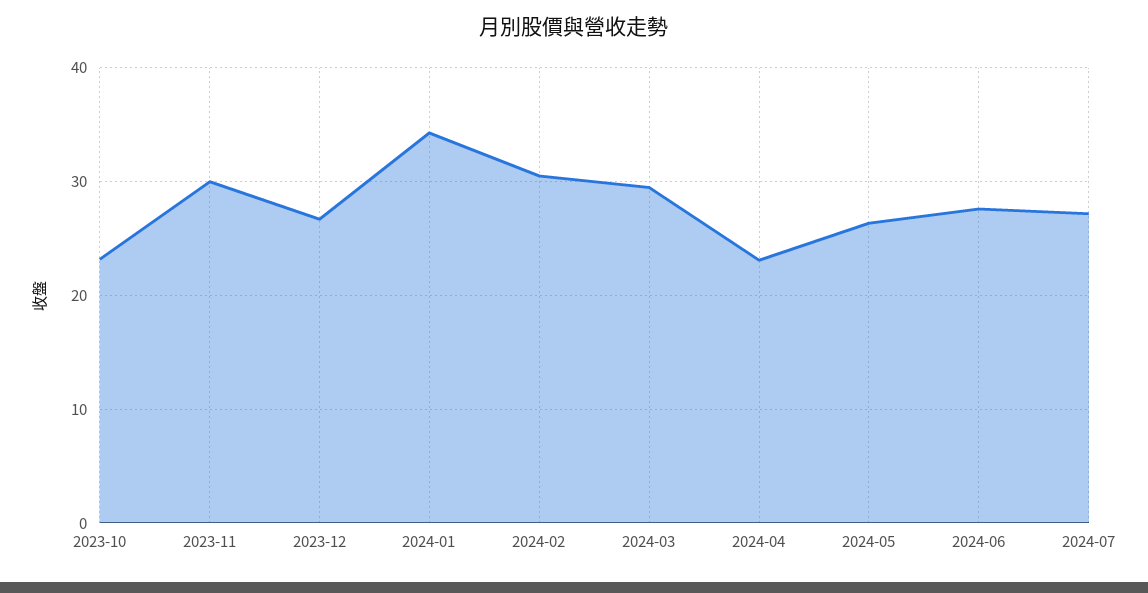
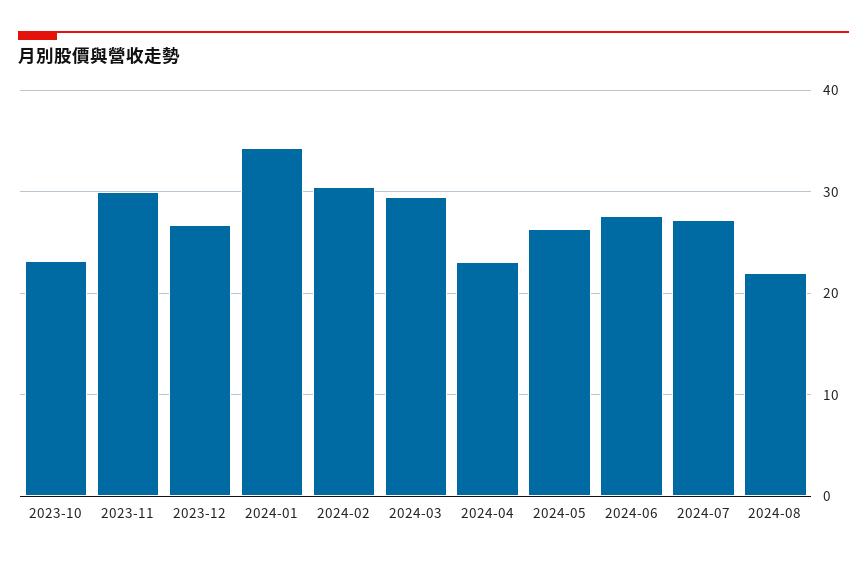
2024-08: none -> 22

